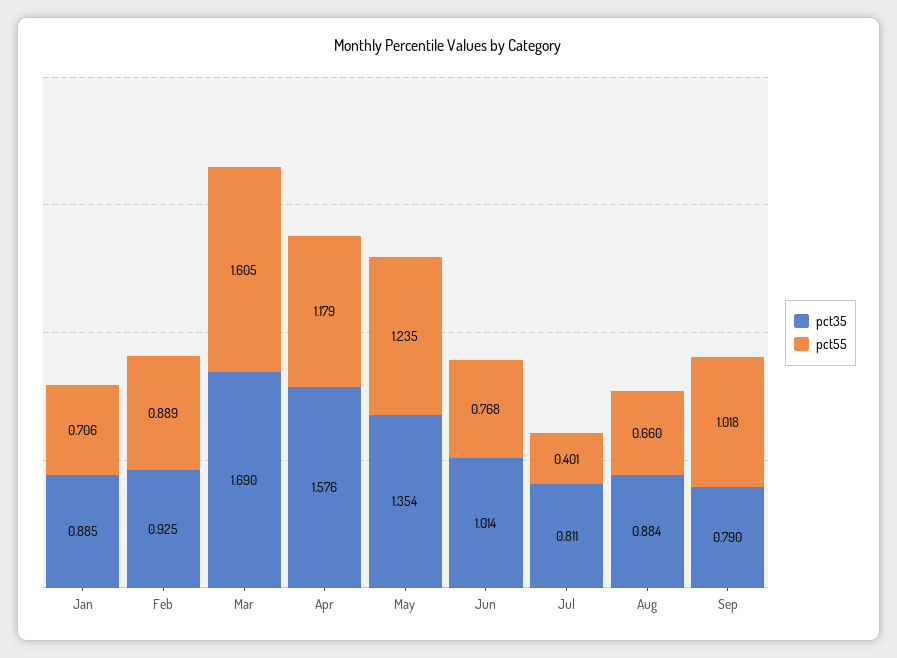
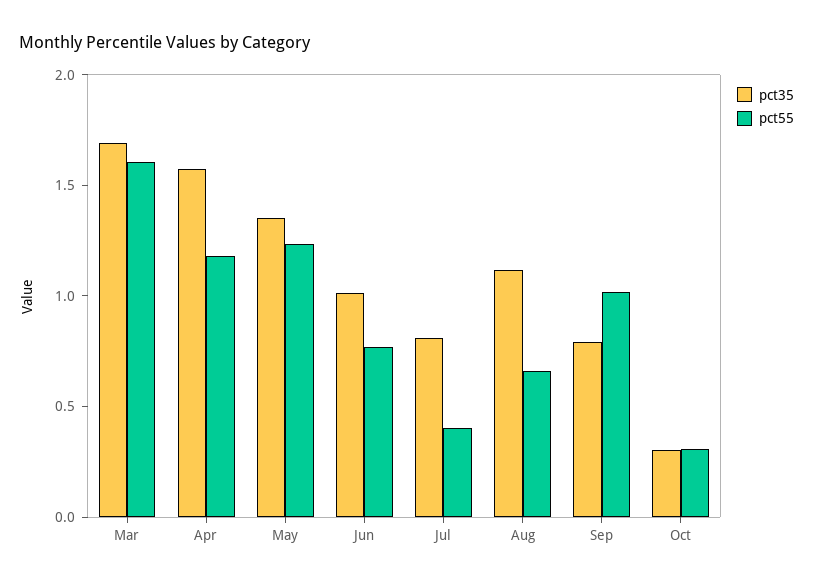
pct35, Jan: 0.885 -> none
pct55, Jan: 0.706 -> none
pct35, Feb: 0.925 -> none
pct55, Feb: 0.889 -> none
pct35, Aug: 0.884 -> 1.1
pct35, Oct: none -> 0.3
pct55, Oct: none -> 0.3

